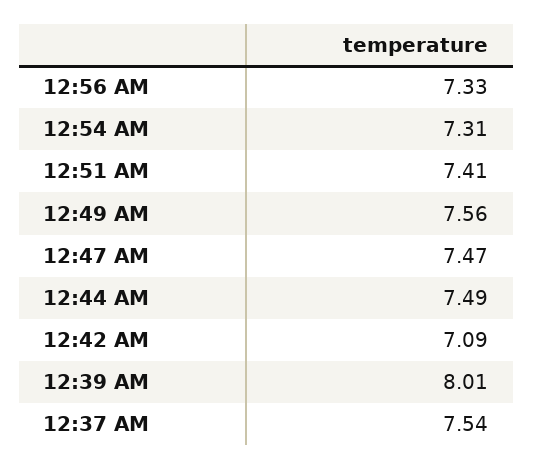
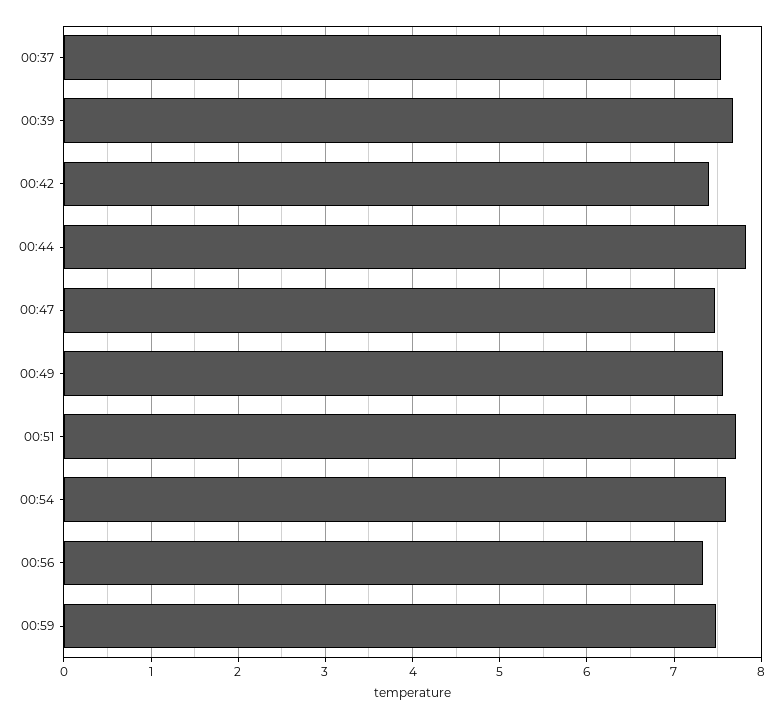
12:54 AM: 7.31 -> 7.6
12:51 AM: 7.41 -> 7.7
12:44 AM: 7.49 -> 7.8
12:42 AM: 7.09 -> 7.4
12:39 AM: 8.01 -> 7.7
00:59: none -> 7.5

